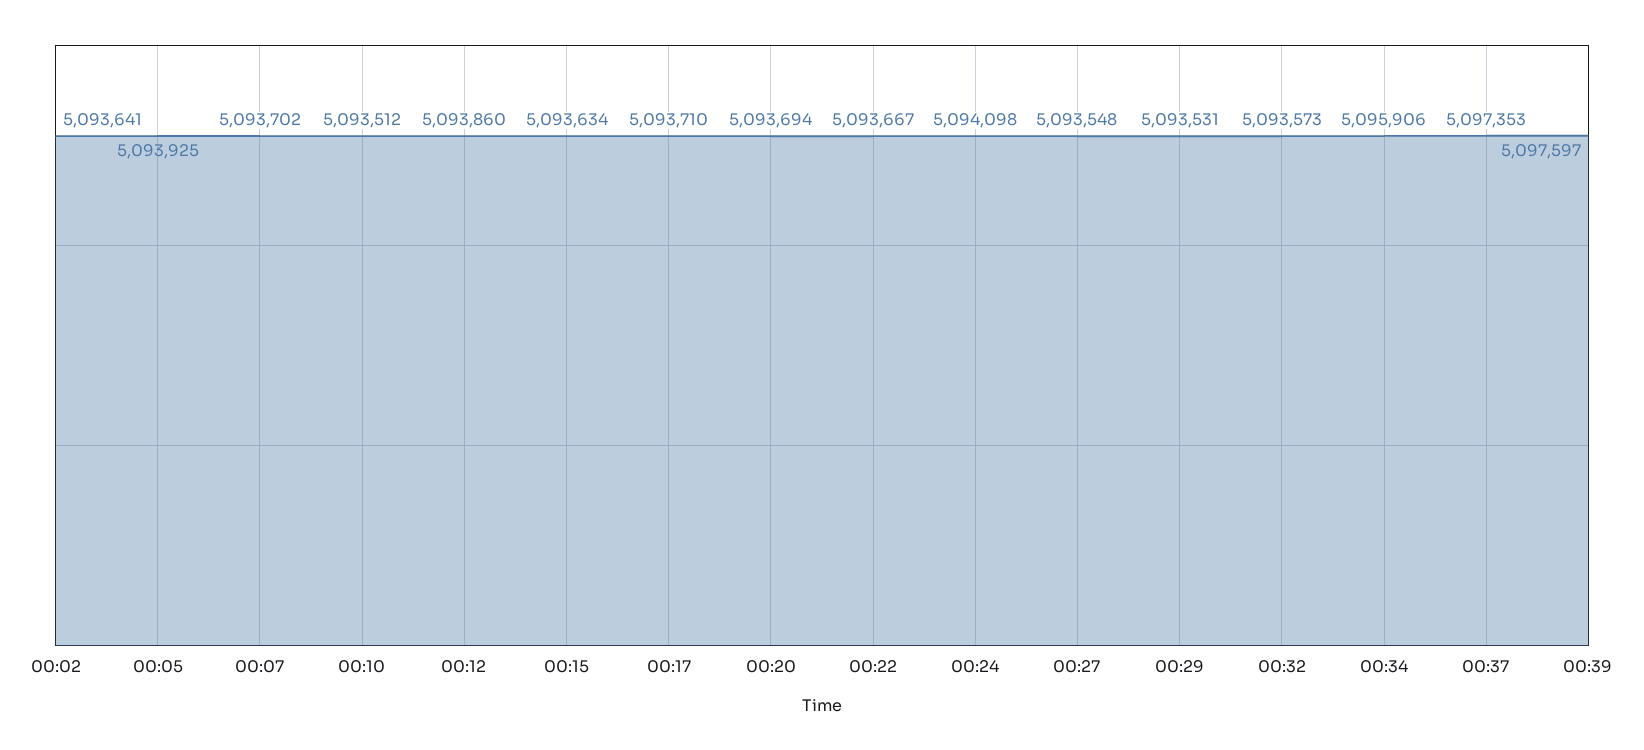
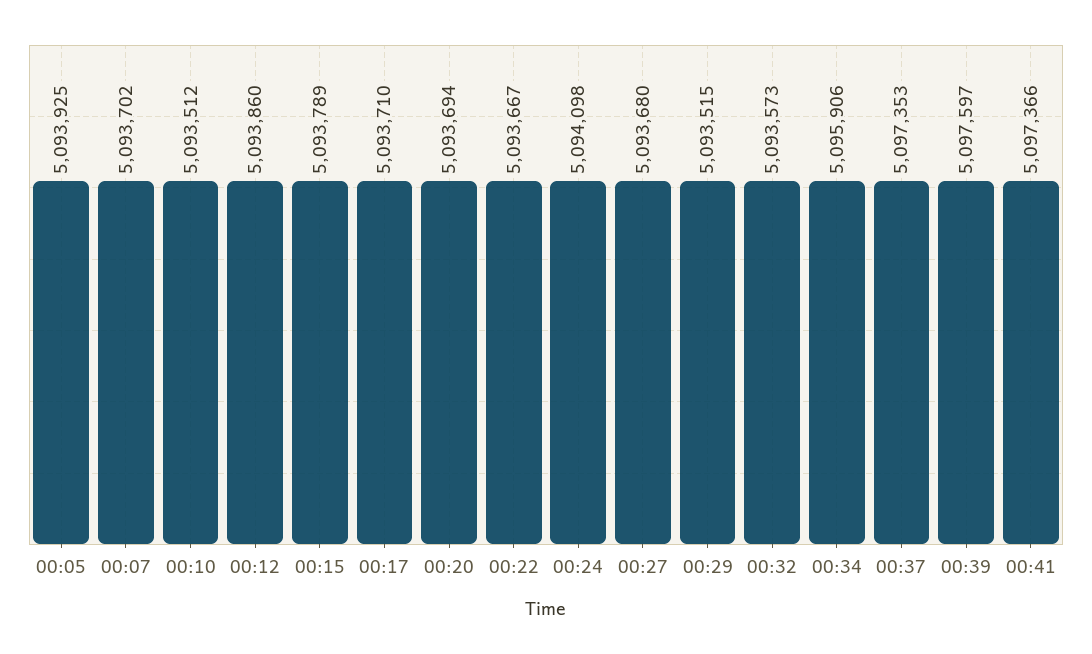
00:02: 5093641 -> none
00:15: 5093634 -> 5093789
00:27: 5093548 -> 5093680
00:29: 5093531 -> 5093515
00:41: none -> 5097366

